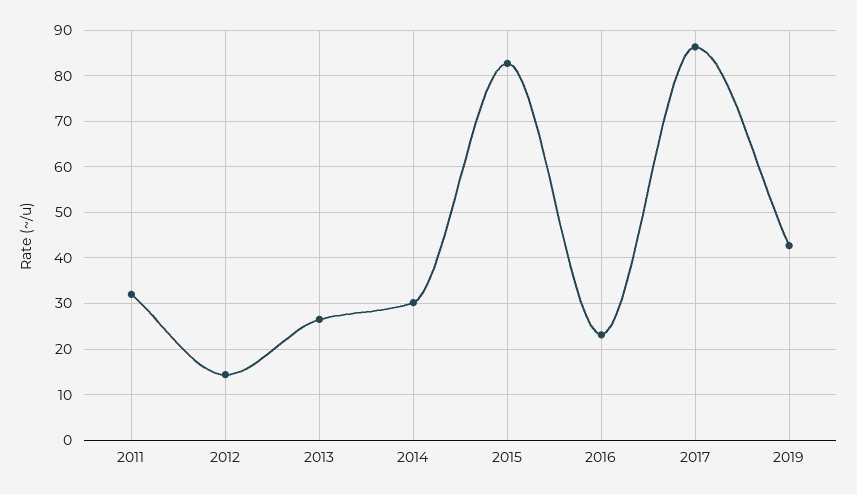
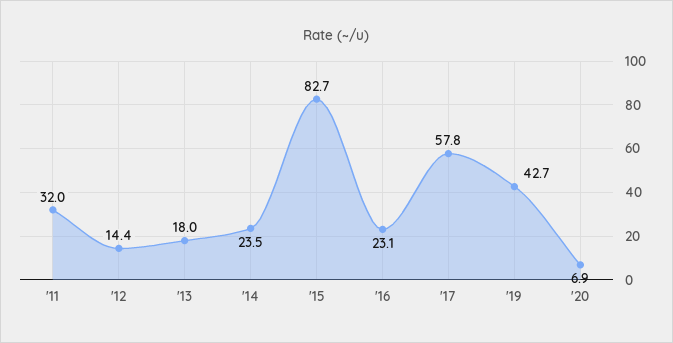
2013: 26 -> 18
2014: 30 -> 23.5
2017: 86 -> 57.8
'20: none -> 6.9

